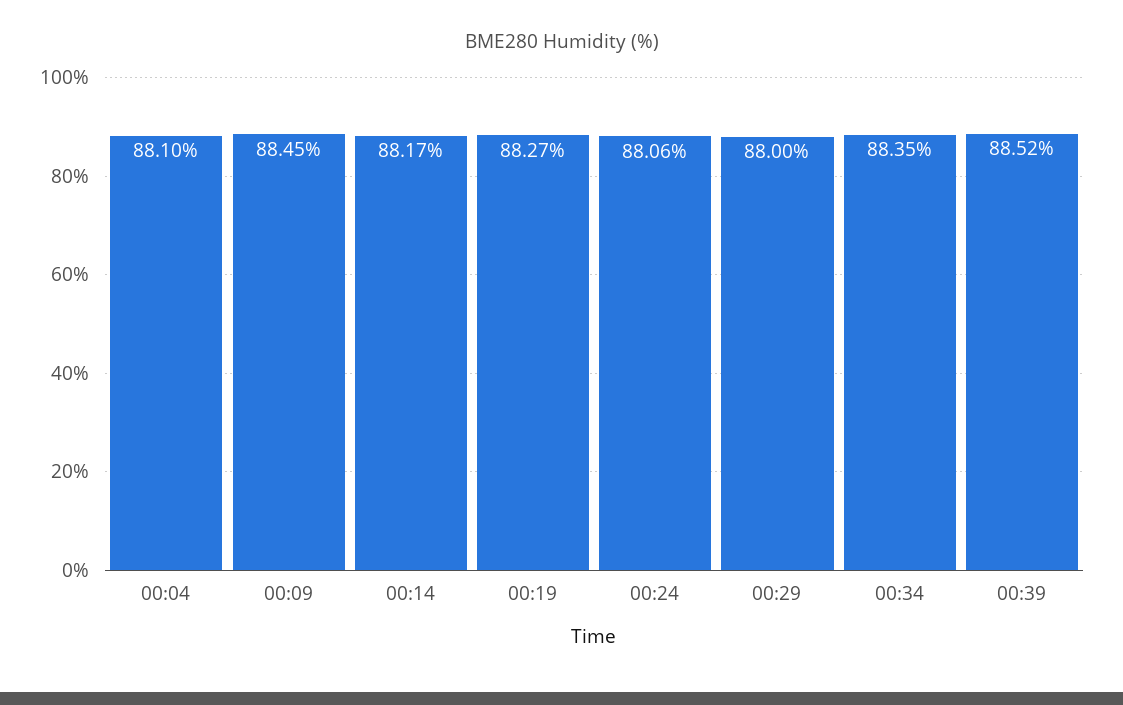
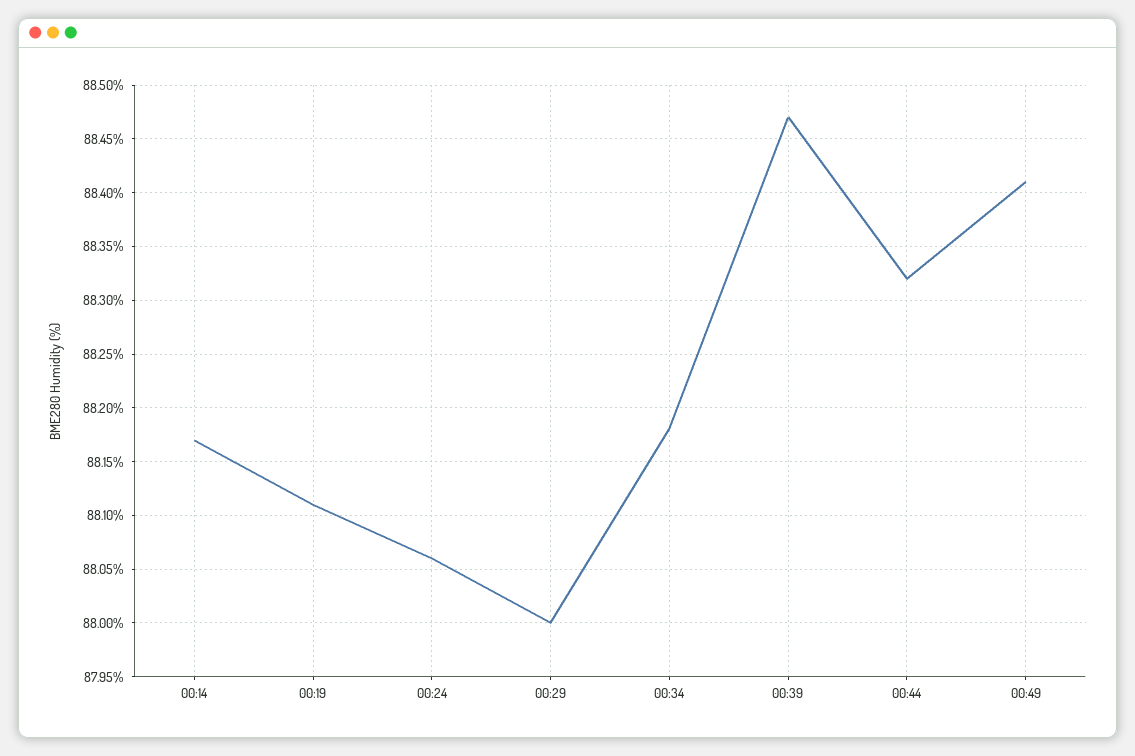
00:04: 88.1 -> none
00:09: 88.45 -> none
00:19: 88.27 -> 88.11
00:34: 88.35 -> 88.18
00:39: 88.52 -> 88.47
00:44: none -> 88.32
00:49: none -> 88.41

